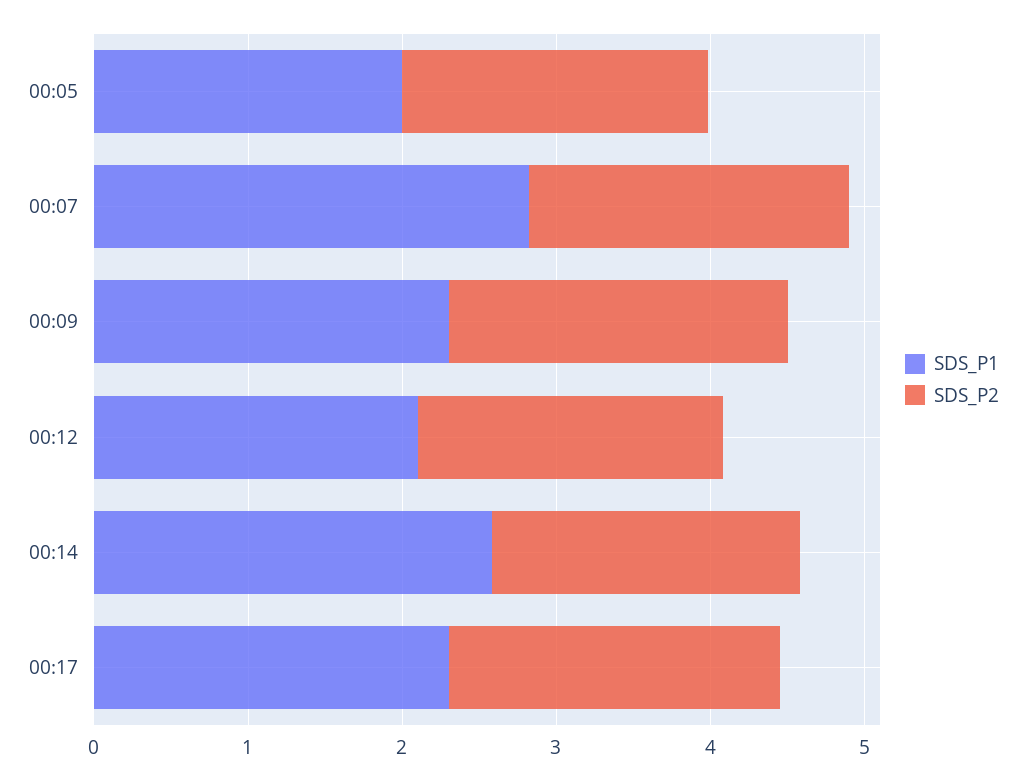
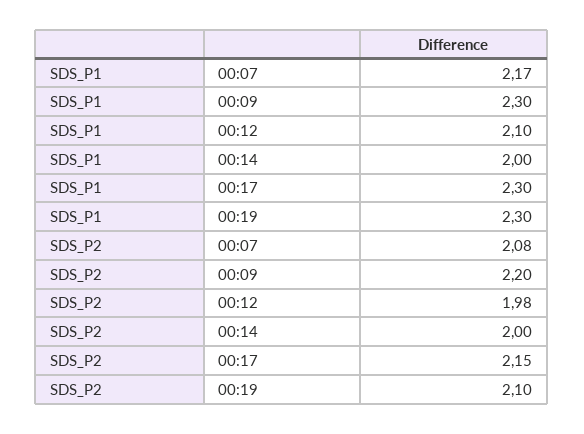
SDS_P1, 00:05: 2 -> none
SDS_P2, 00:05: 2 -> none
SDS_P1, 00:07: 2.8 -> 2.17
SDS_P1, 00:14: 2.6 -> 2
SDS_P1, 00:19: none -> 2.3
SDS_P2, 00:19: none -> 2.1

